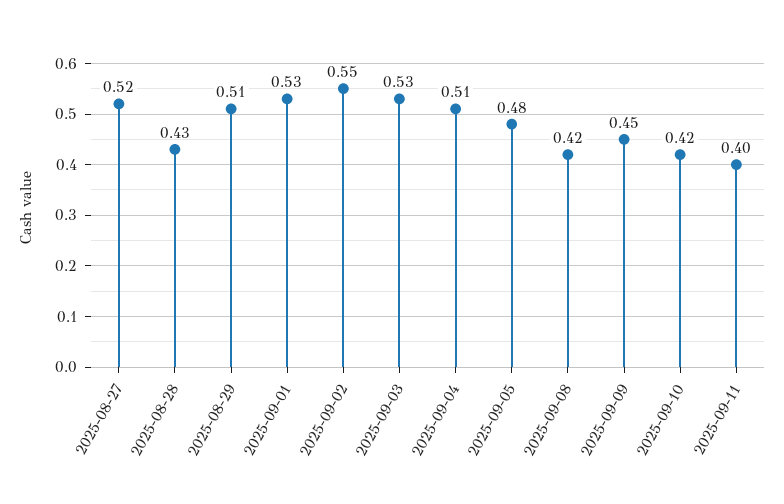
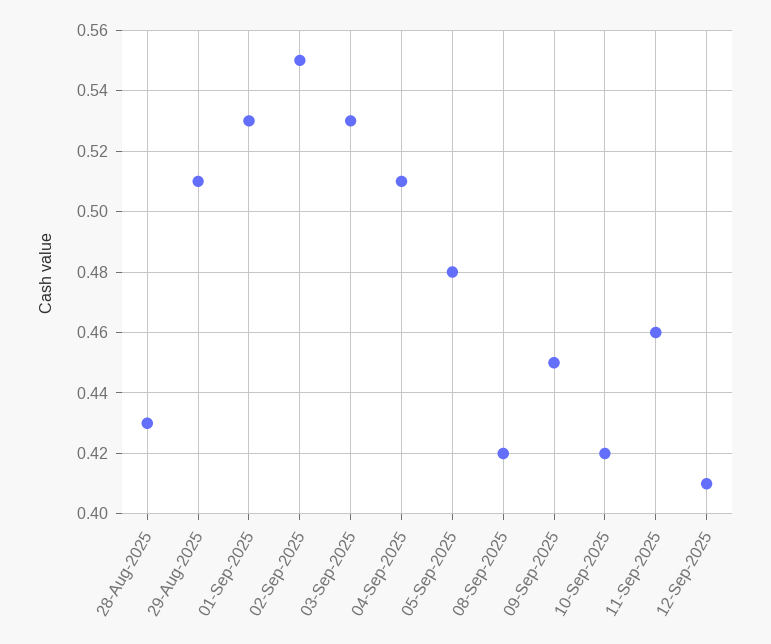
2025-08-27: 0.52 -> none
2025-09-11: 0.4 -> 0.46
12-Sep-2025: none -> 0.41

